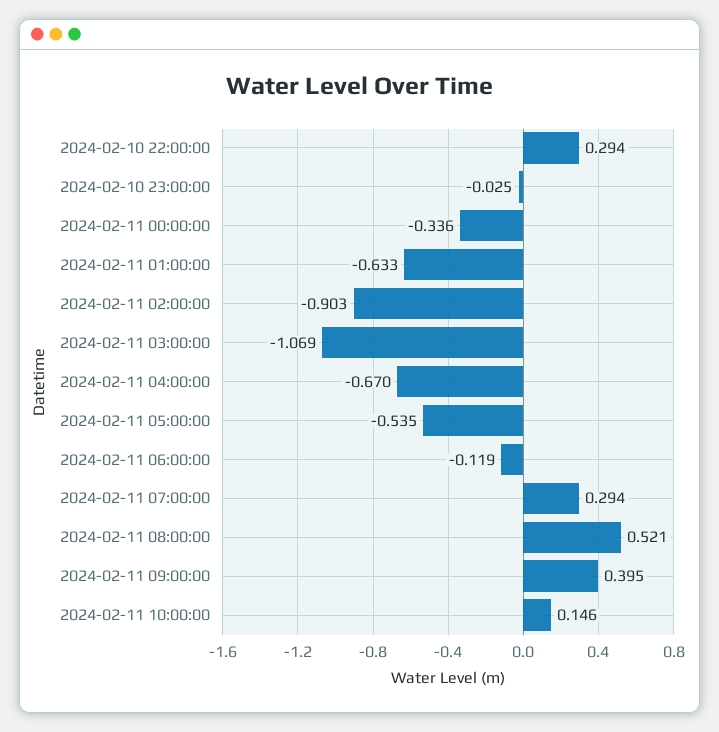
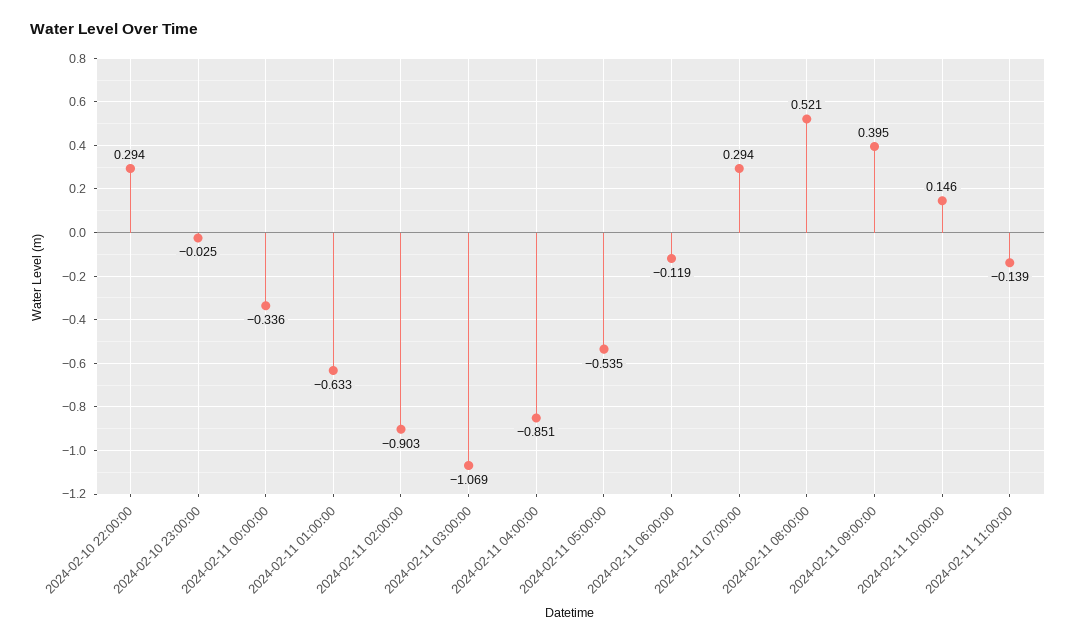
2024-02-11 04:00:00: -0.67 -> -0.851
2024-02-11 11:00:00: none -> -0.139

